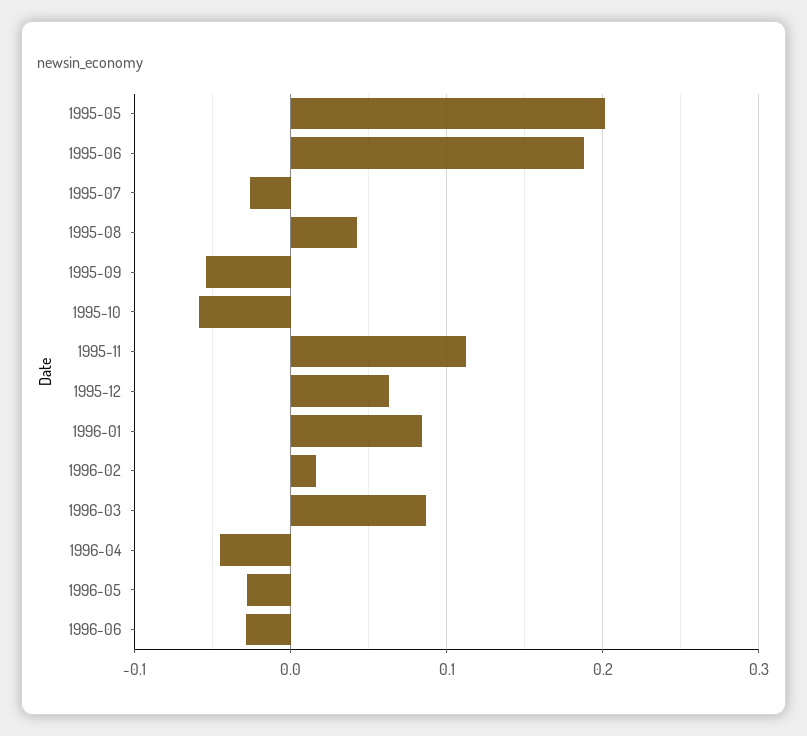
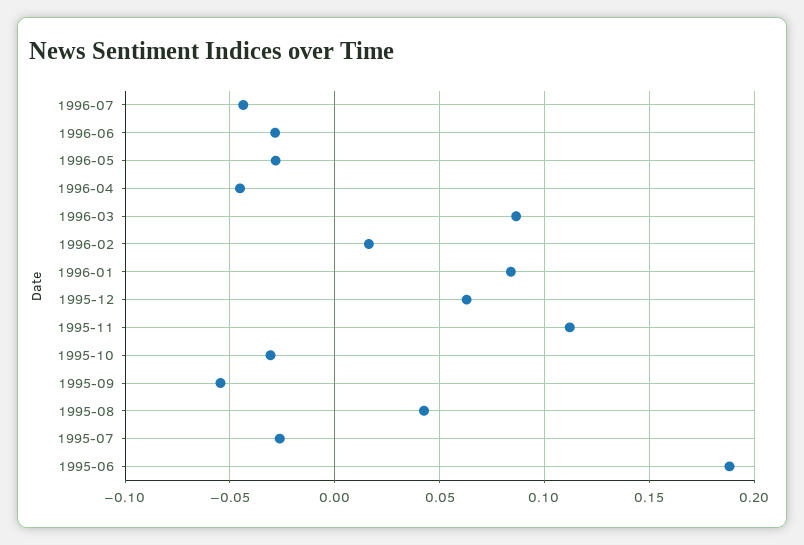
1995-05: 0.2 -> none
1995-10: -0.06 -> -0.03
1996-07: none -> -0.045

